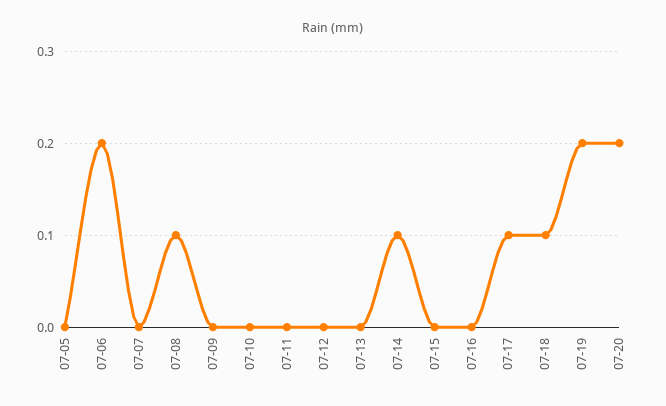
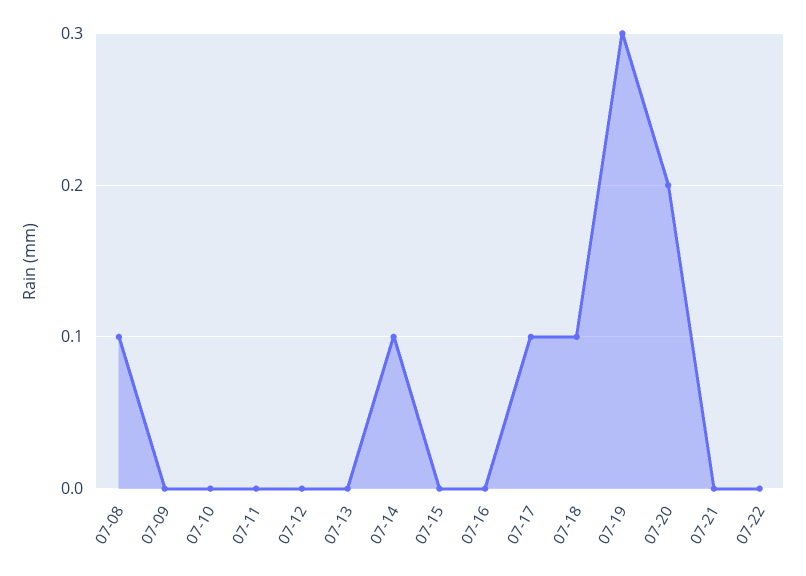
07-05: 0 -> none
07-06: 0.2 -> none
07-07: 0 -> none
07-19: 0.2 -> 0.3
07-21: none -> 0
07-22: none -> 0

